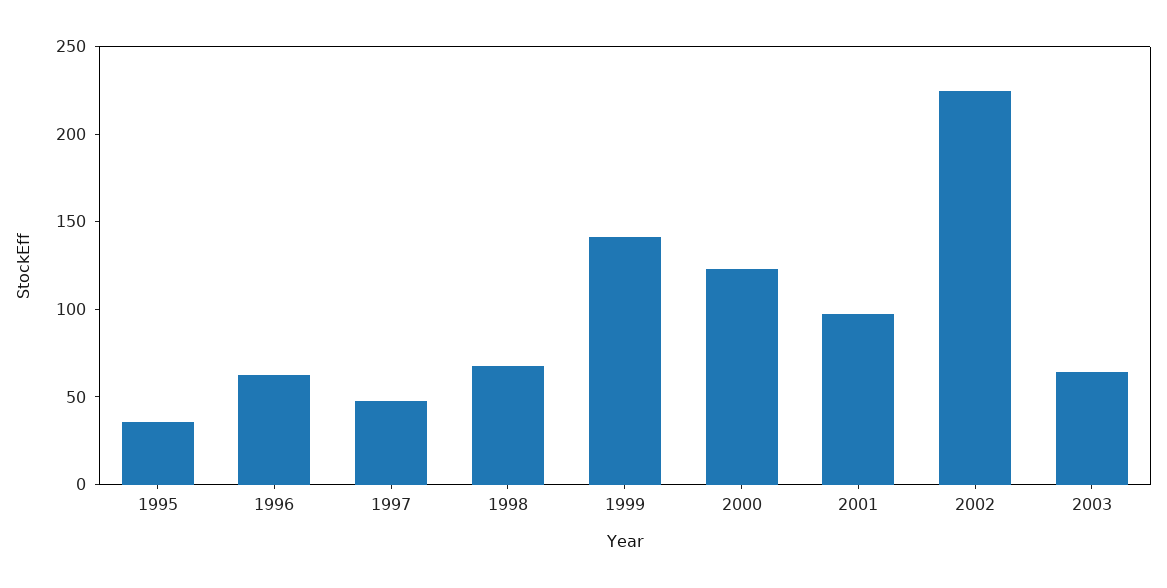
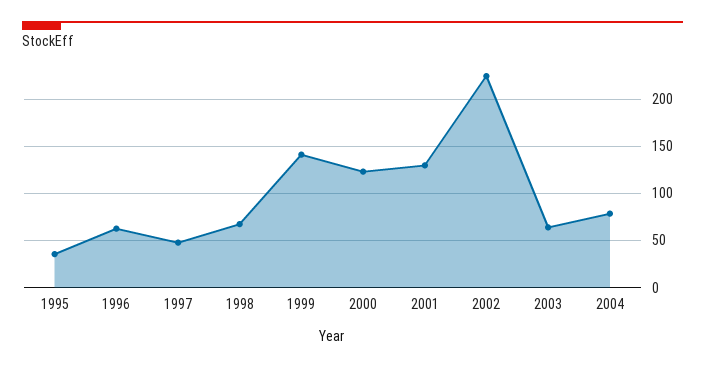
2001: 100 -> 130
2004: none -> 80

